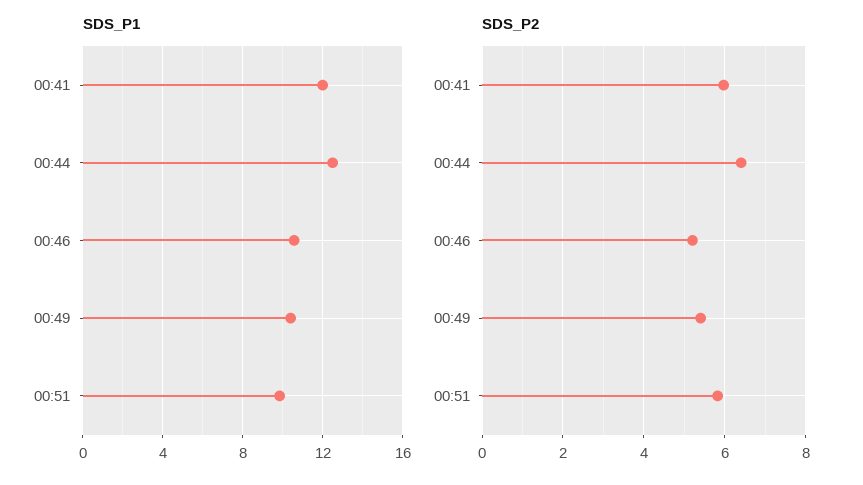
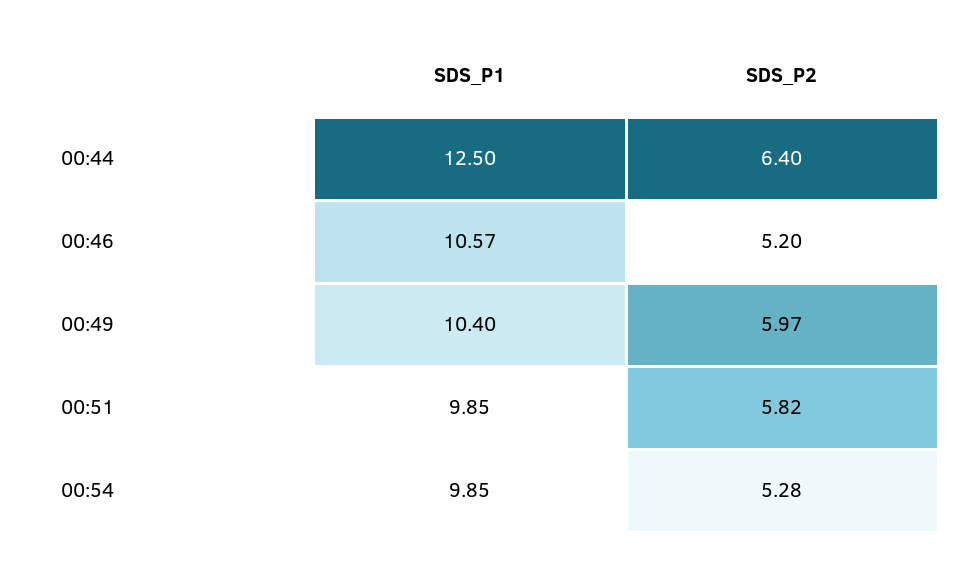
SDS_P1, 00:41: 12 -> none
SDS_P2, 00:41: 6 -> none
SDS_P2, 00:49: 5.4 -> 5.97
SDS_P1, 00:54: none -> 9.85
SDS_P2, 00:54: none -> 5.28

